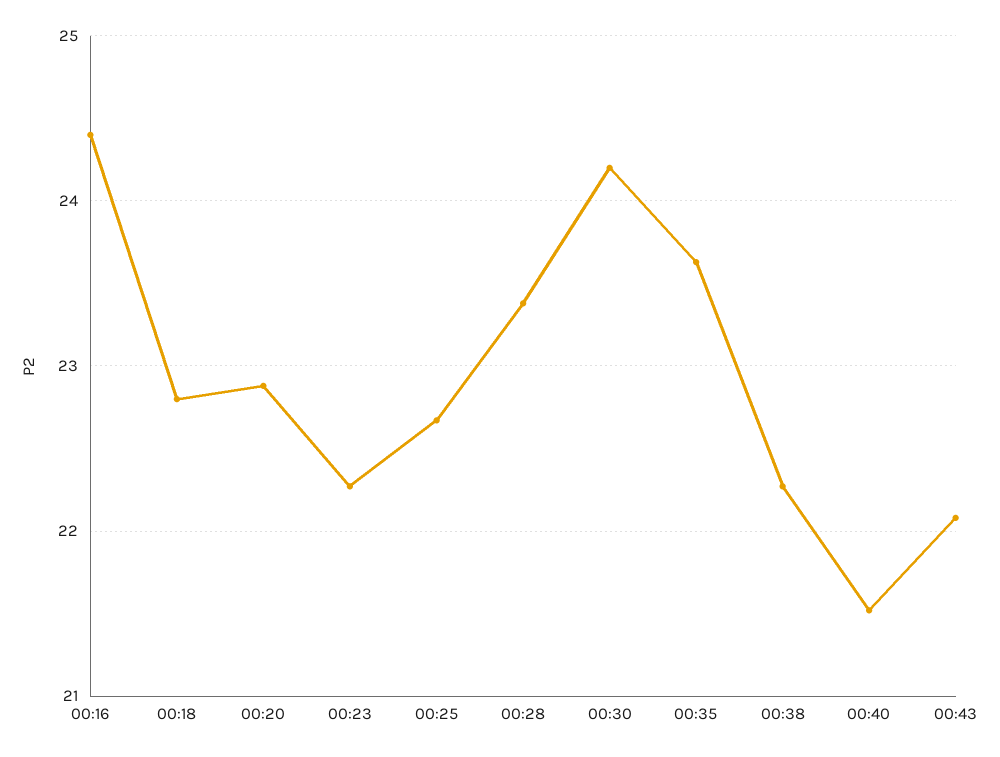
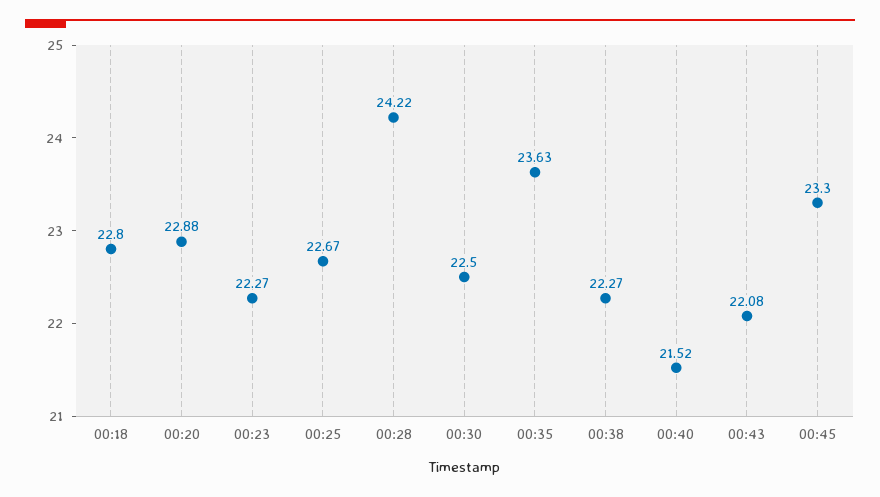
00:16: 24.4 -> none
00:28: 23.4 -> 24.22
00:30: 24.2 -> 22.5
00:45: none -> 23.3

